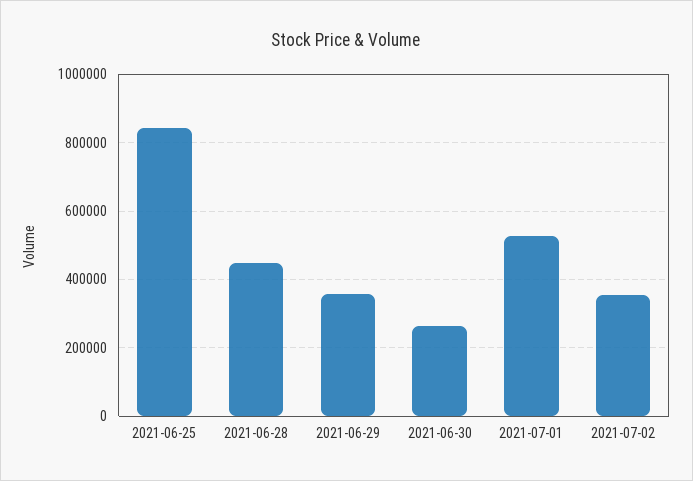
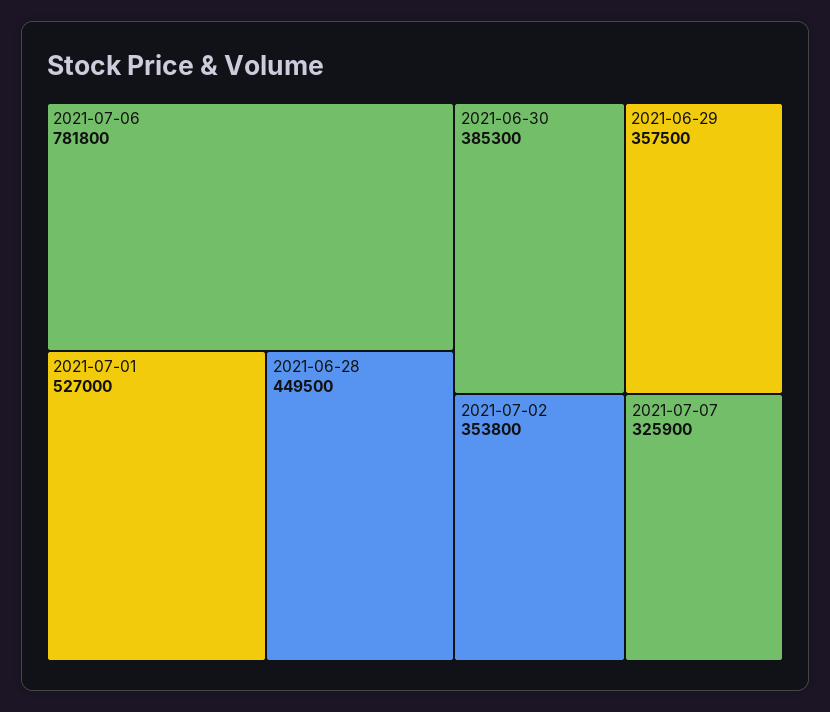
2021-06-25: 840000 -> none
2021-06-30: 260000 -> 385300
2021-07-06: none -> 781800
2021-07-07: none -> 325900

